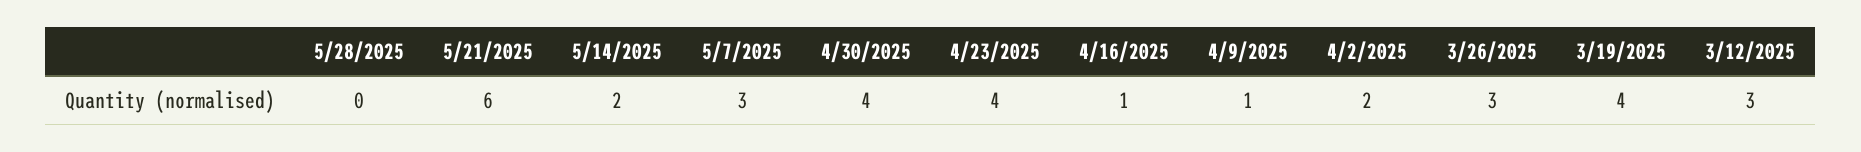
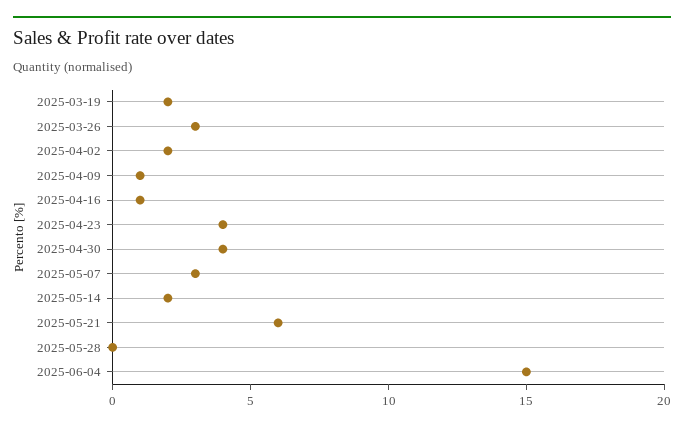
3/19/2025: 4 -> 2
3/12/2025: 3 -> none
2025-06-04: none -> 15

